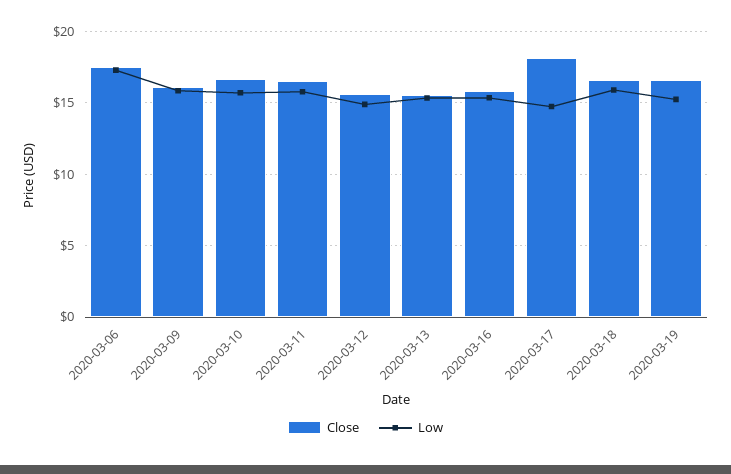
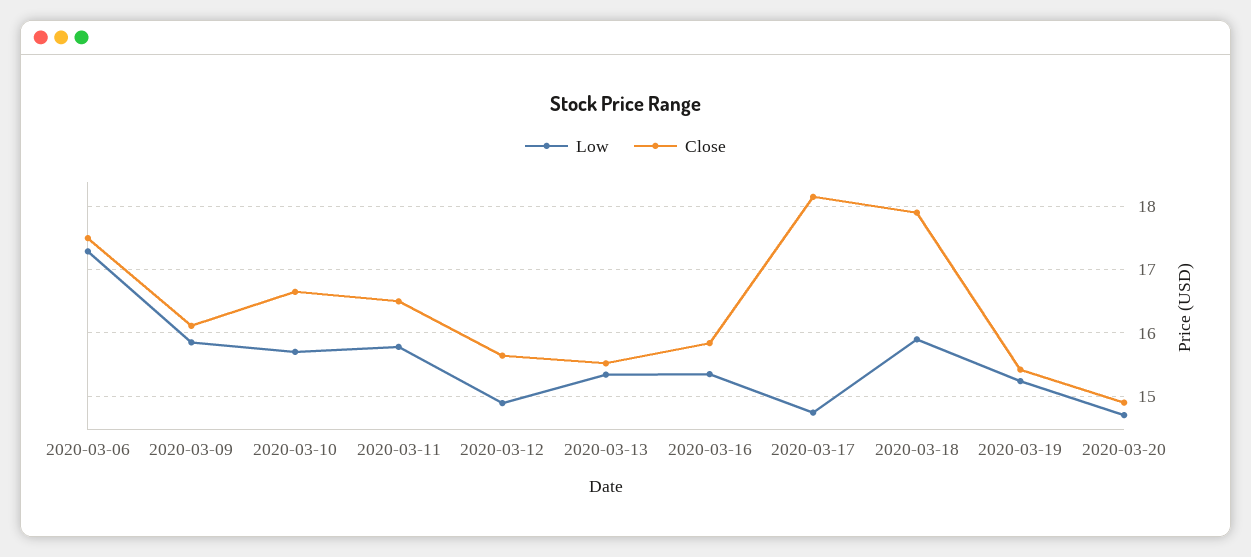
Close, 2020-03-18: 16.5 -> 17.9
Close, 2020-03-19: 16.5 -> 15.4
Low, 2020-03-20: none -> 14.7
Close, 2020-03-20: none -> 14.9

